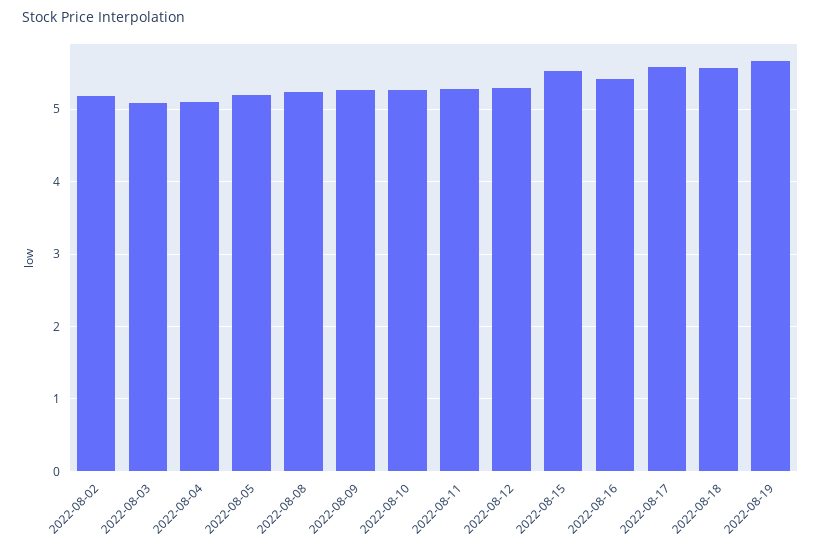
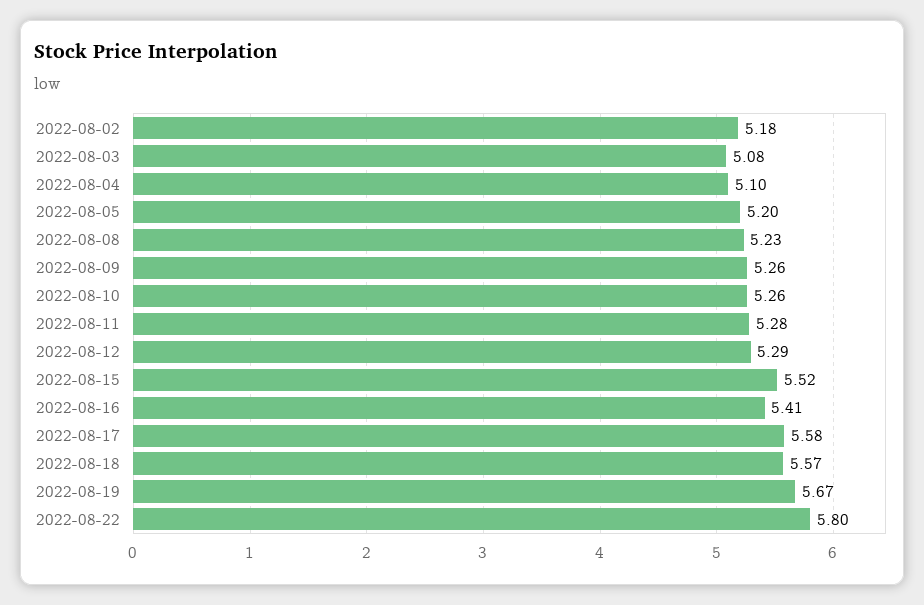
2022-08-22: none -> 5.8

